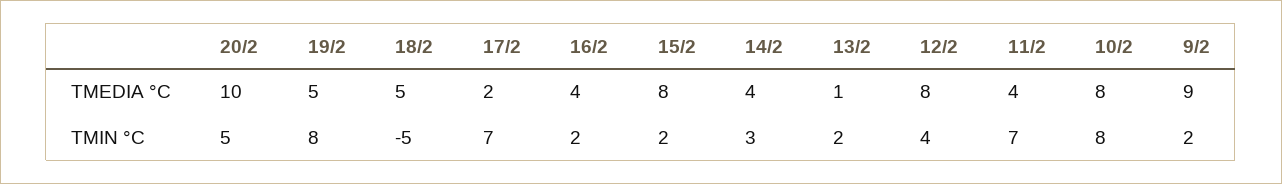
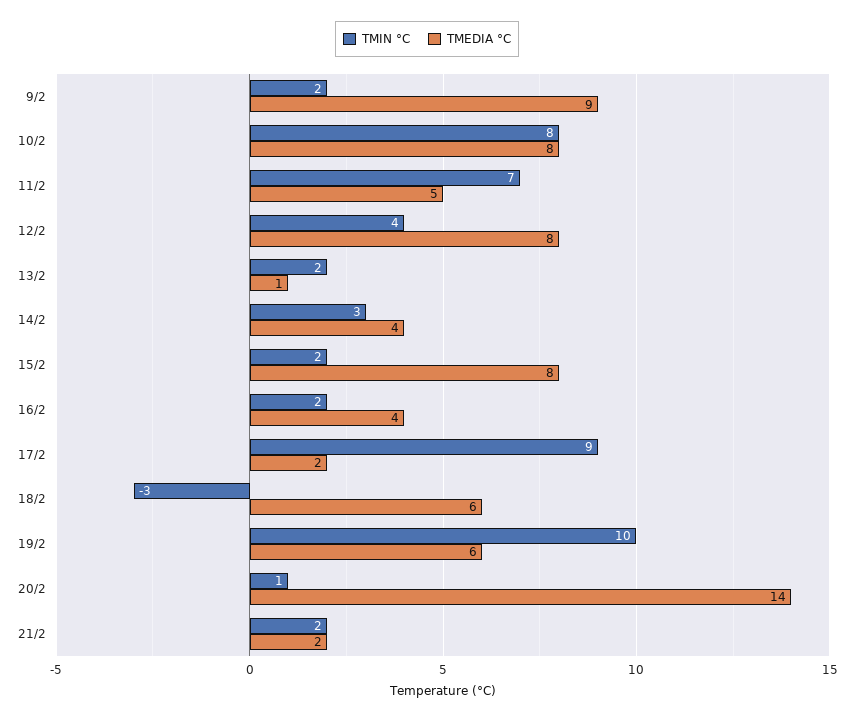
TMEDIA °C, 20/2: 10 -> 14
TMEDIA °C, 19/2: 5 -> 6
TMEDIA °C, 18/2: 5 -> 6
TMEDIA °C, 11/2: 4 -> 5
TMIN °C, 20/2: 5 -> 1
TMIN °C, 19/2: 8 -> 10
TMIN °C, 18/2: -5 -> -3
TMIN °C, 17/2: 7 -> 9
TMIN °C, 21/2: none -> 2
TMEDIA °C, 21/2: none -> 2

